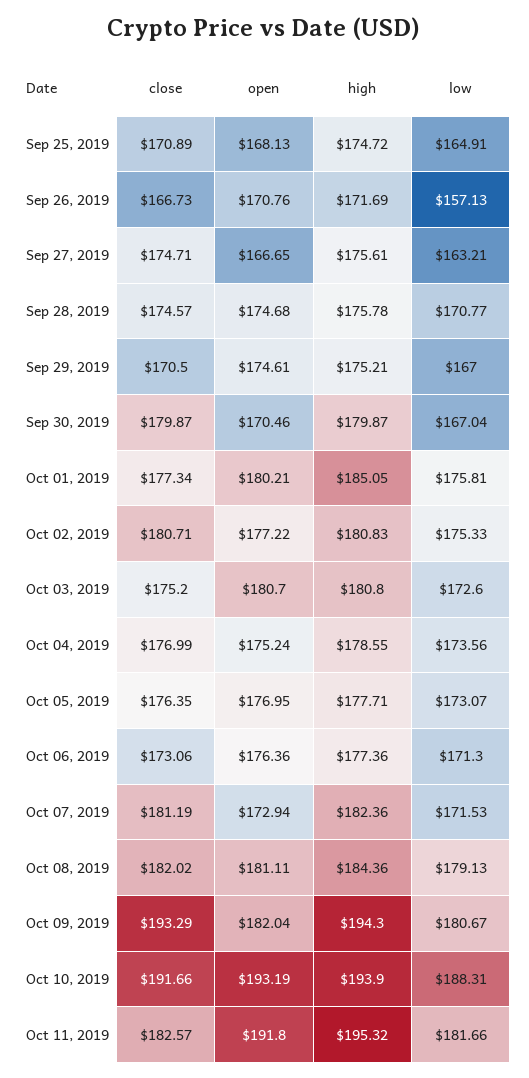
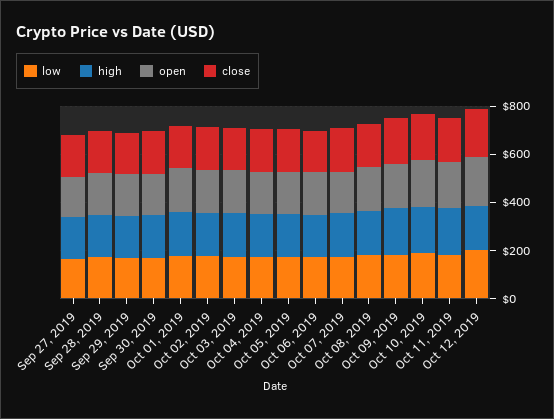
close, Sep 25, 2019: 170.89 -> none
open, Sep 25, 2019: 168.13 -> none
high, Sep 25, 2019: 174.72 -> none
low, Sep 25, 2019: 164.91 -> none
close, Sep 26, 2019: 166.73 -> none
open, Sep 26, 2019: 170.76 -> none
high, Sep 26, 2019: 171.69 -> none
low, Sep 26, 2019: 157.13 -> none
low, Oct 12, 2019: none -> 200
high, Oct 12, 2019: none -> 200
open, Oct 12, 2019: none -> 200
close, Oct 12, 2019: none -> 200

